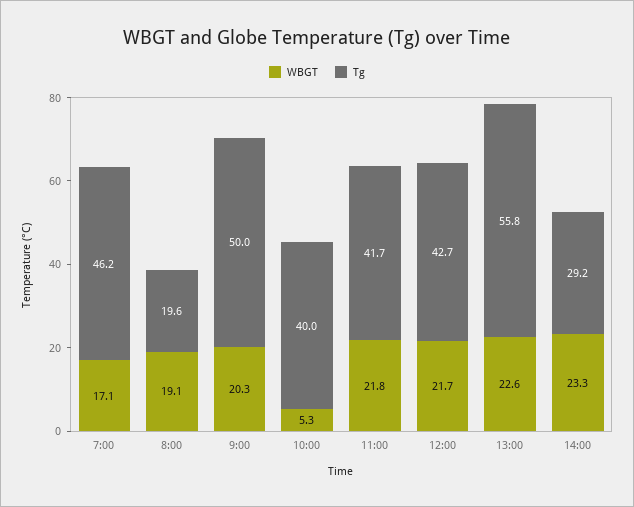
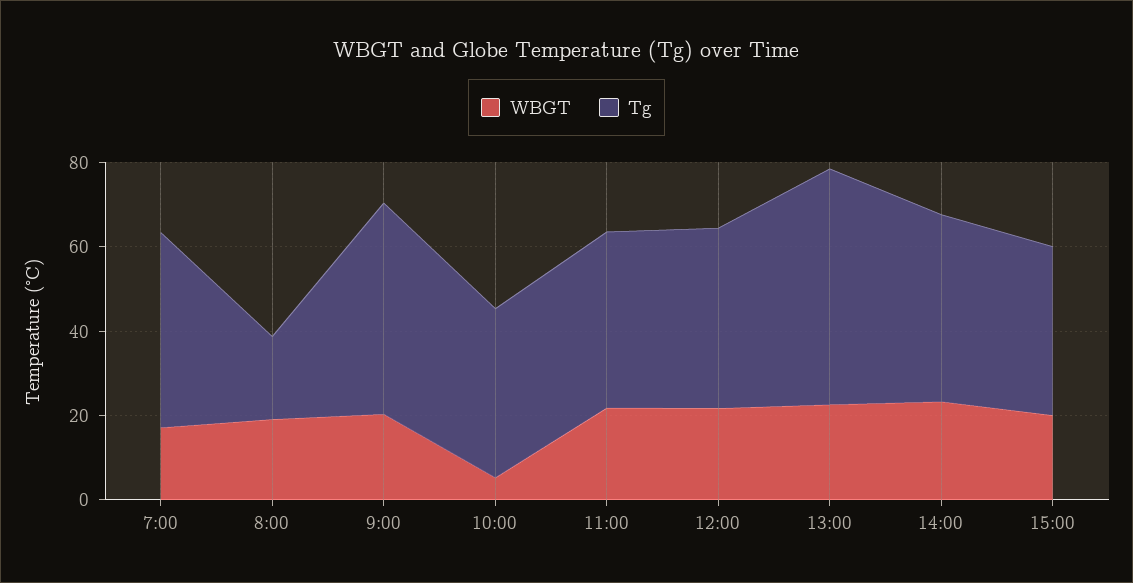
Tg, 14:00: 29.2 -> 45
WBGT, 15:00: none -> 20
Tg, 15:00: none -> 40

